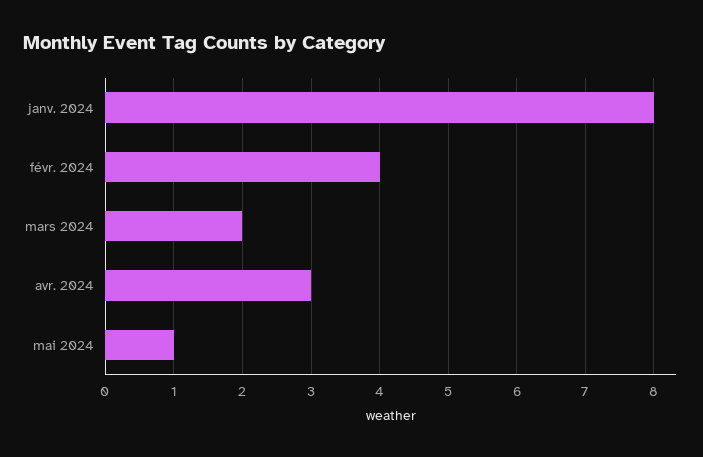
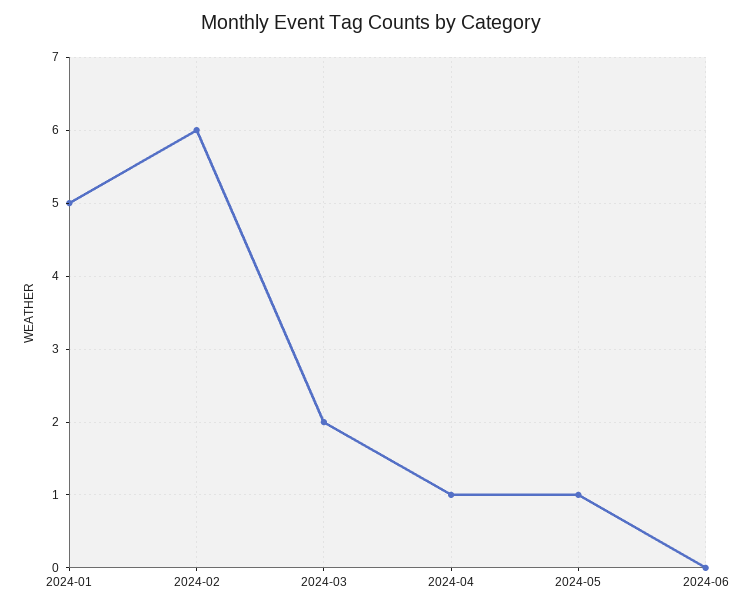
janv. 2024: 8 -> 5
févr. 2024: 4 -> 6
avr. 2024: 3 -> 1
2024-06: none -> 0

